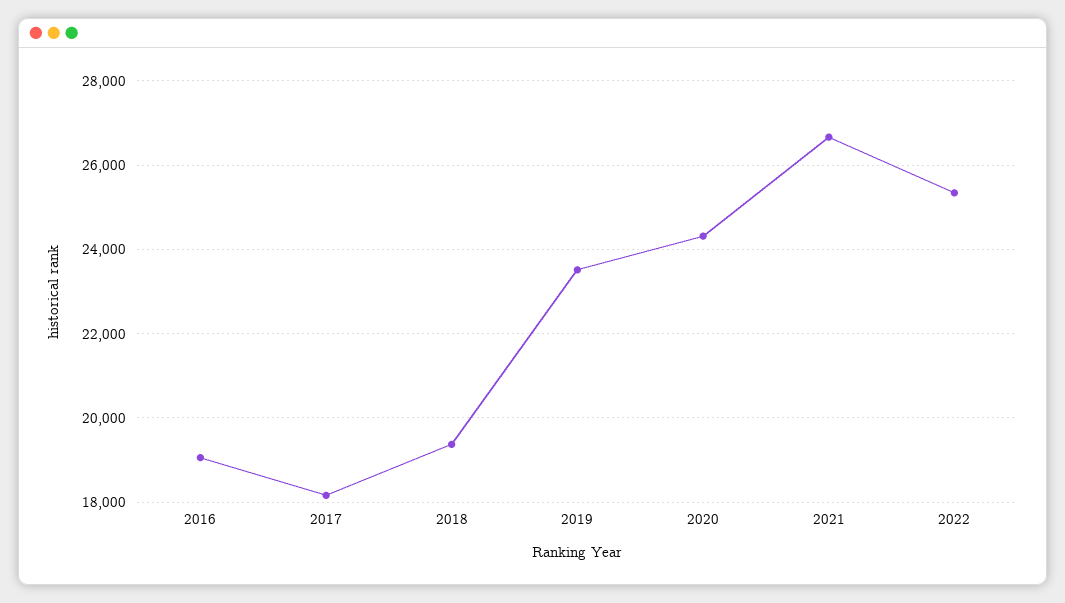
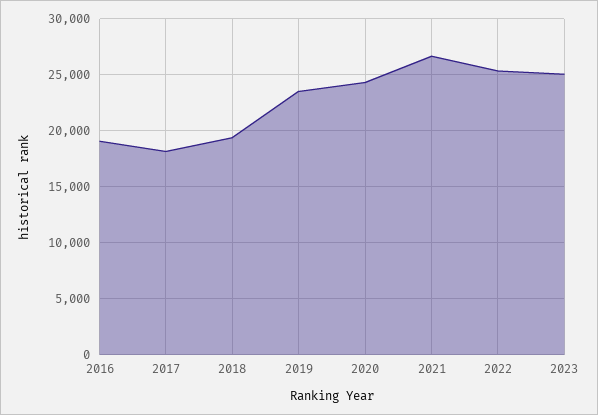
2023: none -> 25000

